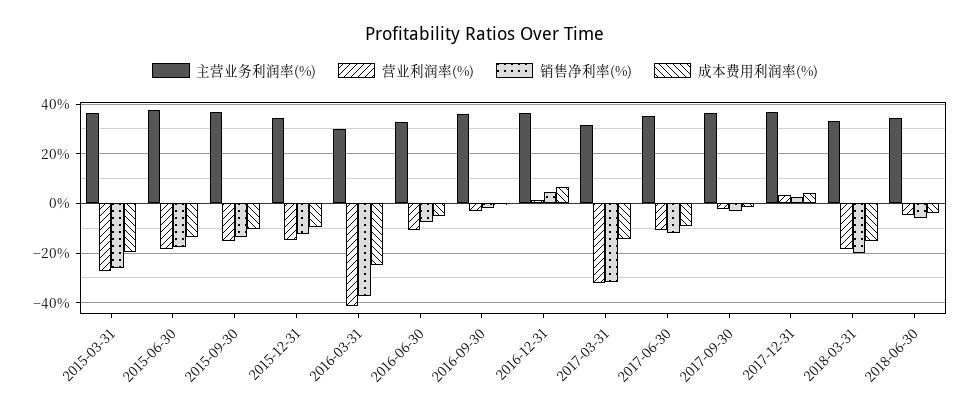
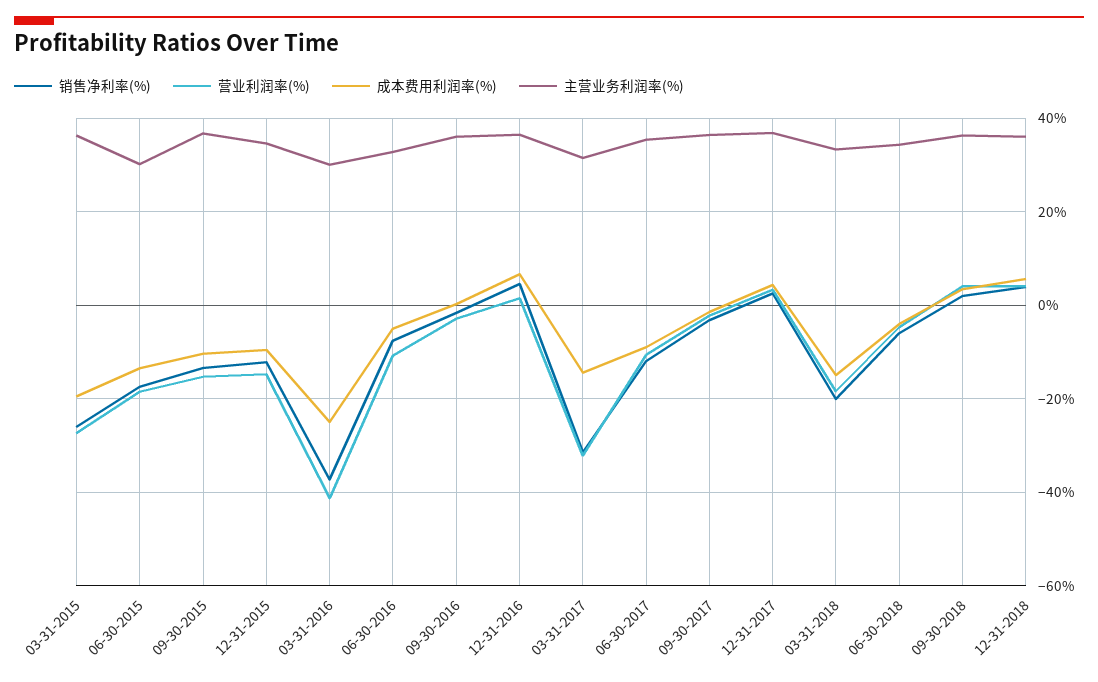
主营业务利润率(%), 2015-06-30: 37.5 -> 30
销售净利率(%), 09-30-2018: none -> 2
营业利润率(%), 09-30-2018: none -> 4
成本费用利润率(%), 09-30-2018: none -> 4
主营业务利润率(%), 09-30-2018: none -> 36
销售净利率(%), 12-31-2018: none -> 4
营业利润率(%), 12-31-2018: none -> 4
成本费用利润率(%), 12-31-2018: none -> 6
主营业务利润率(%), 12-31-2018: none -> 36

